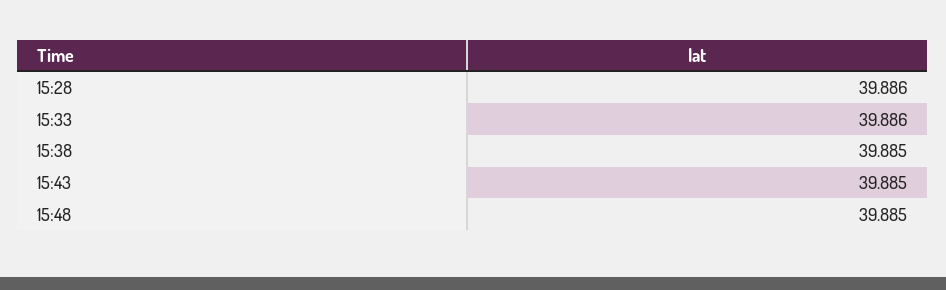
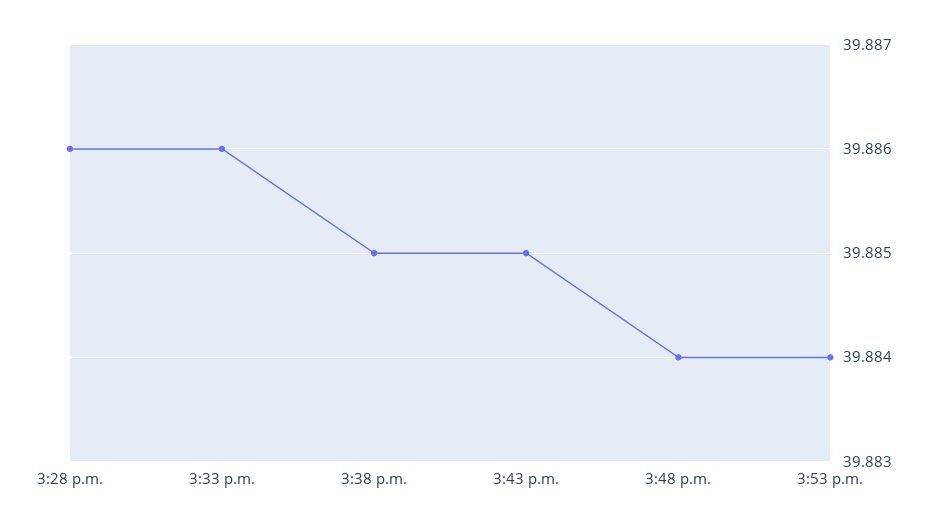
15:48: 39.885 -> 39.884
3:53 p.m.: none -> 39.884

